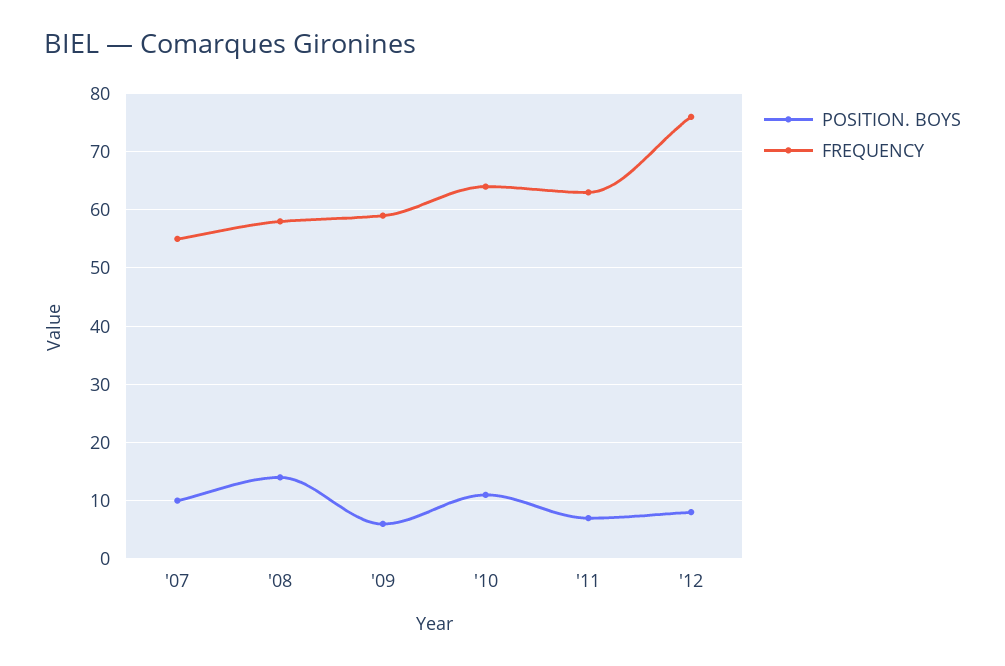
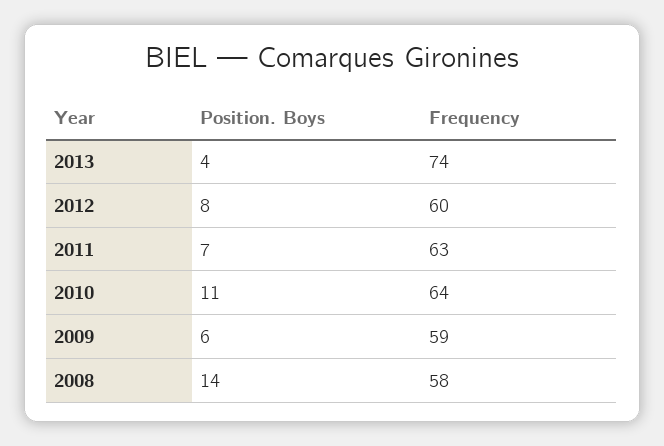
POSITION. BOYS, '07: 10 -> none
FREQUENCY, '07: 55 -> none
FREQUENCY, '12: 75 -> 60
POSITION. BOYS, 2013: none -> 4
FREQUENCY, 2013: none -> 74

